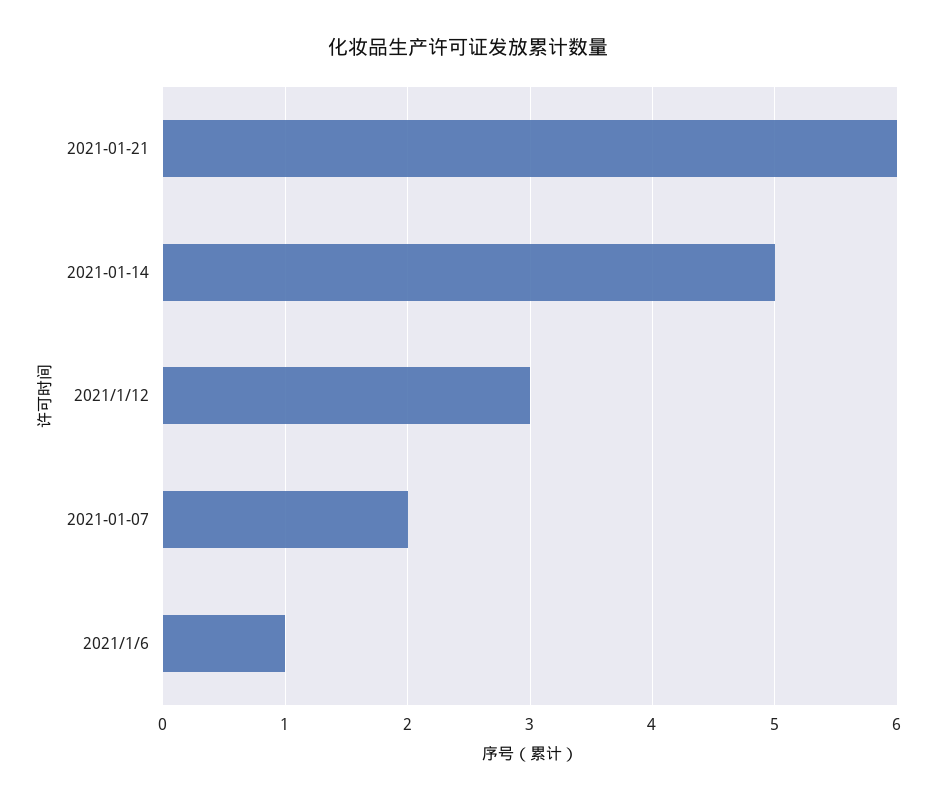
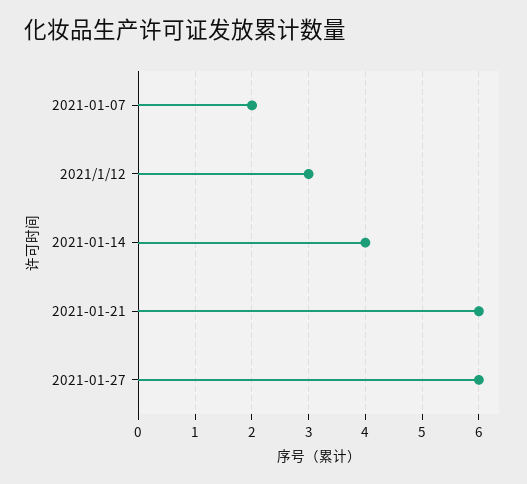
2021-01-14: 5 -> 4
2021/1/6: 1 -> none
2021-01-27: none -> 6

